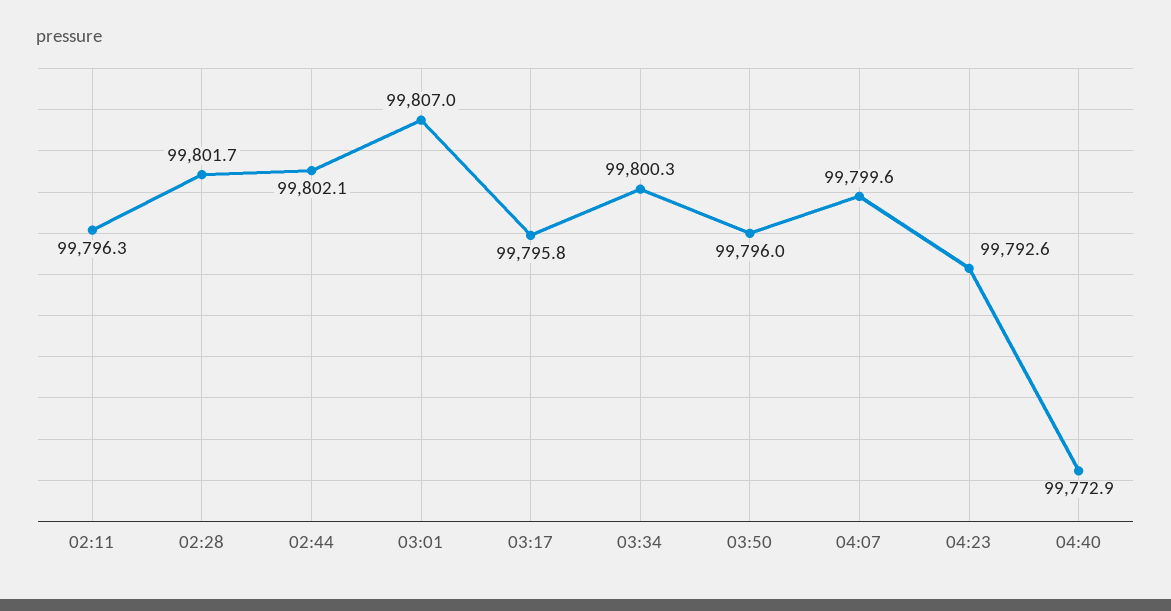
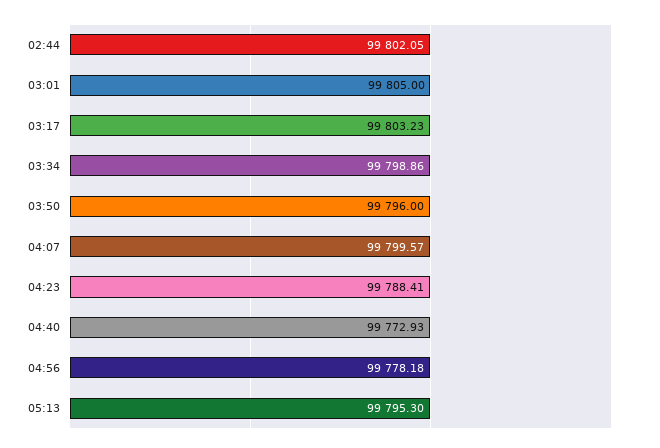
02:11: 99796.3 -> none
02:28: 99801.7 -> none
03:01: 99807 -> 99805
03:17: 99795.8 -> 99803.23
03:34: 99800.3 -> 99798.86
04:23: 99792.6 -> 99788.41
04:56: none -> 99778.18
05:13: none -> 99795.3

